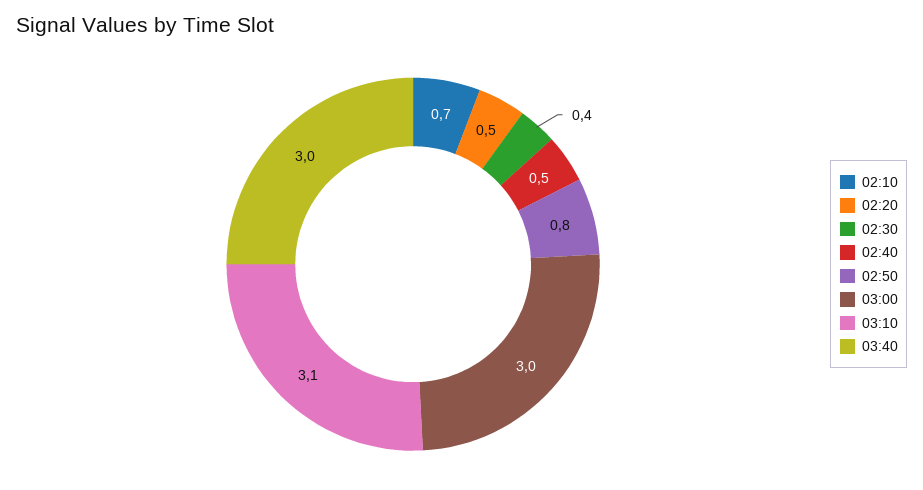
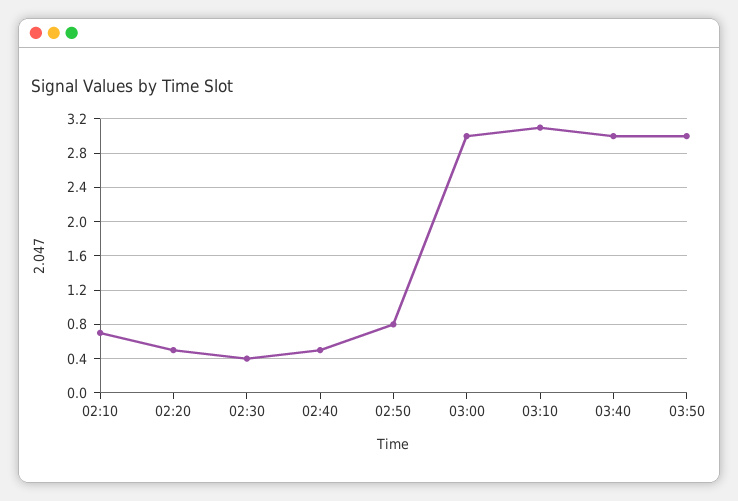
03:50: none -> 3

